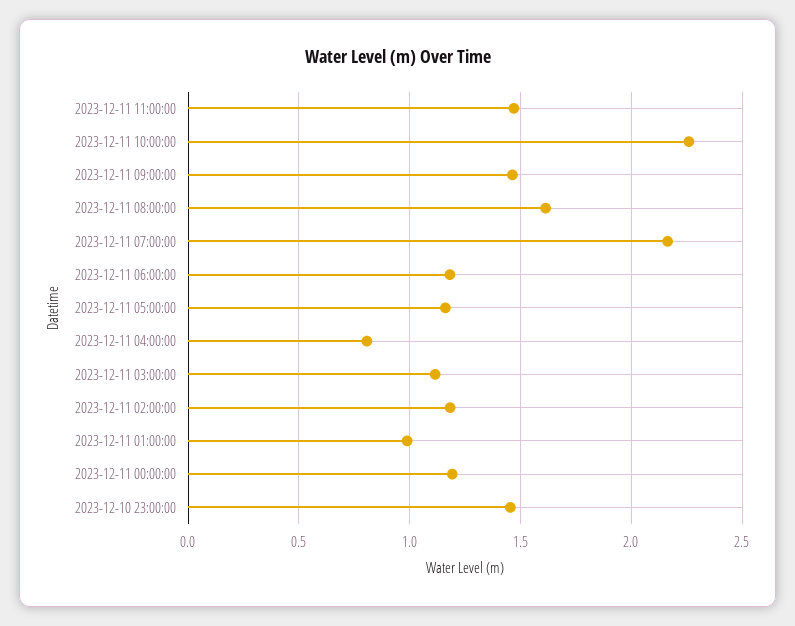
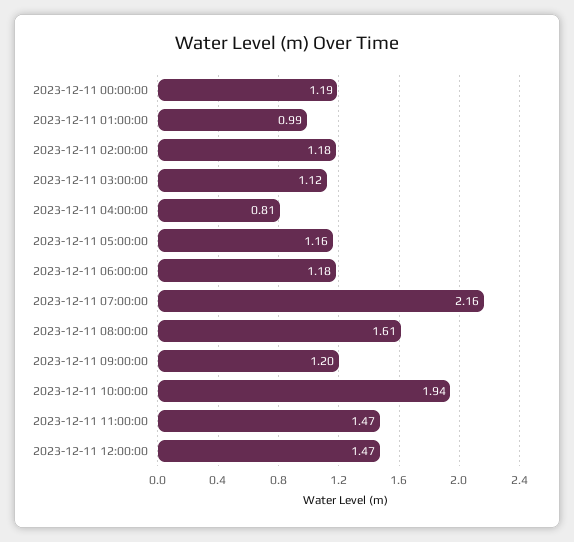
2023-12-11 10:00:00: 2.25 -> 1.94
2023-12-11 09:00:00: 1.45 -> 1.2
2023-12-10 23:00:00: 1.45 -> none
2023-12-11 12:00:00: none -> 1.47

